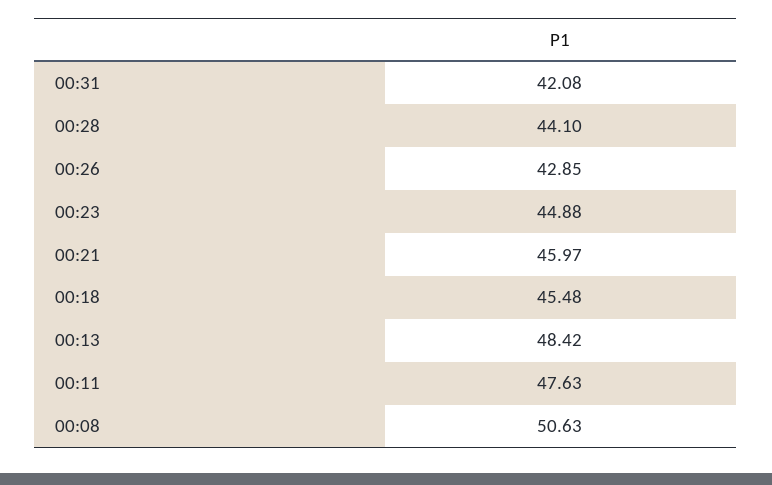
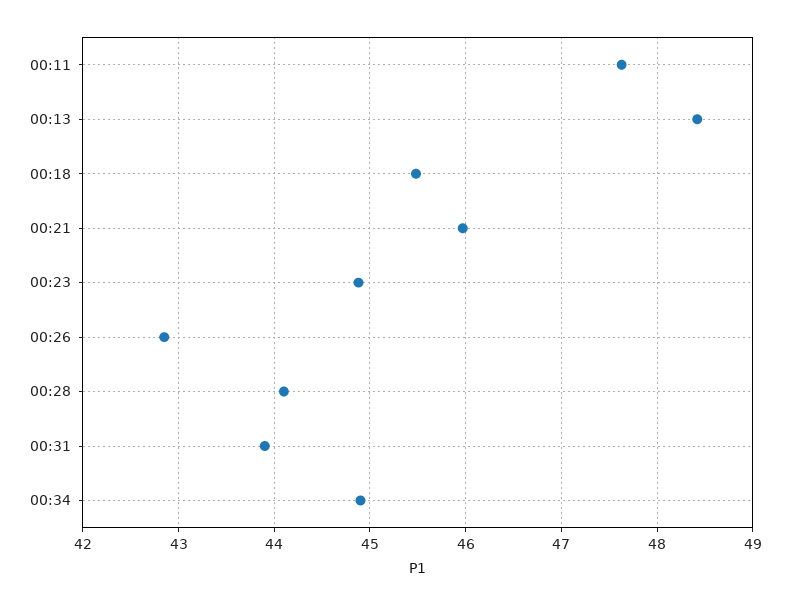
00:31: 42.08 -> 43.9
00:08: 50.63 -> none
00:34: none -> 44.9

